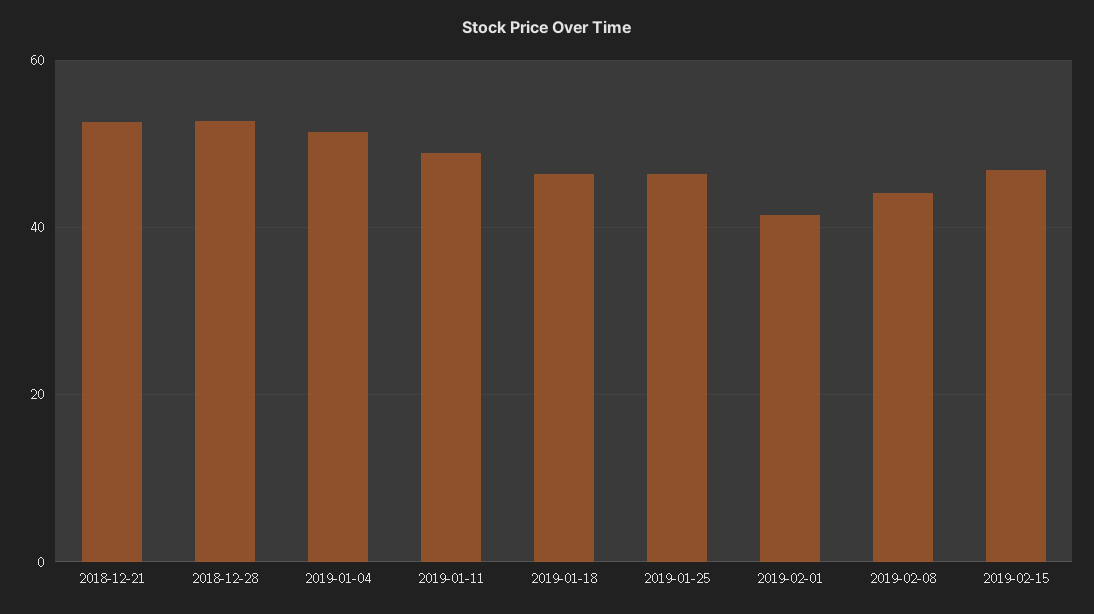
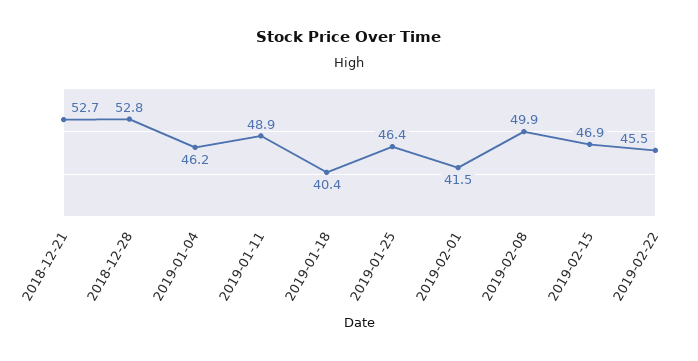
2019-01-04: 52 -> 46.2
2019-01-18: 46 -> 40.4
2019-02-08: 44 -> 49.9
2019-02-22: none -> 45.5

